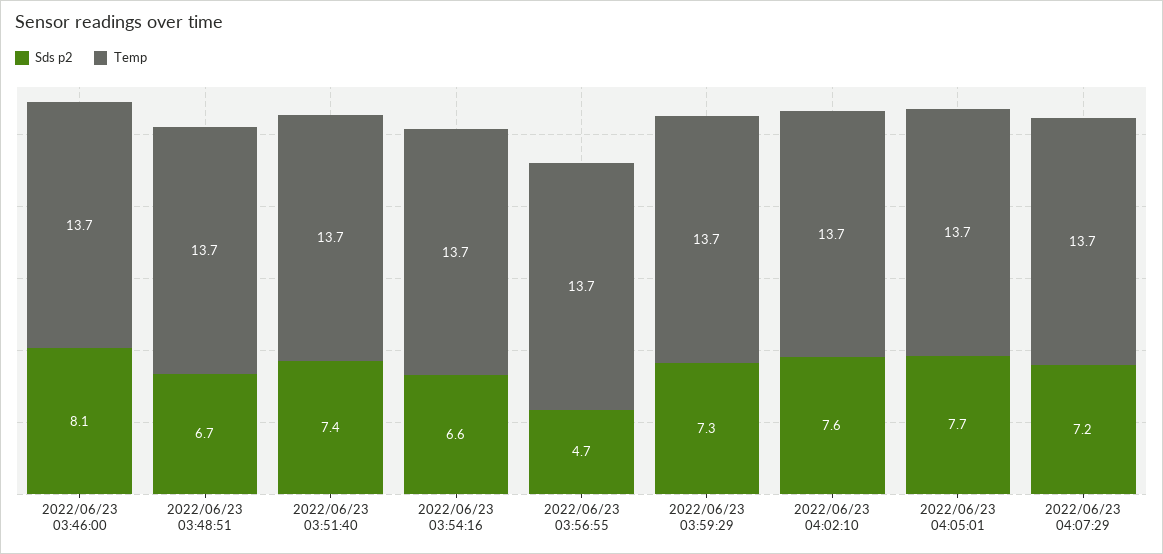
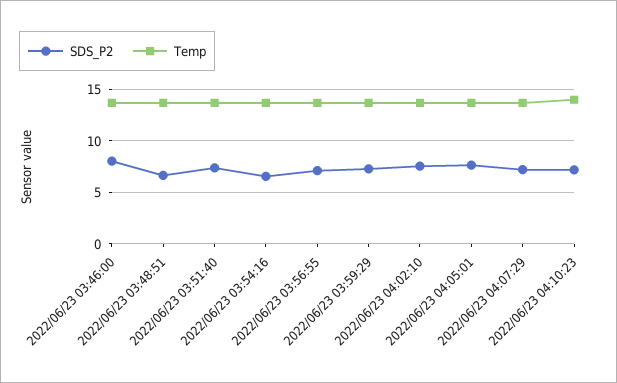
Sds p2, 2022/06/23 03:56:55: 4.7 -> 7
Sds p2, 2022/06/23 04:10:23: none -> 7
Temp, 2022/06/23 04:10:23: none -> 14

